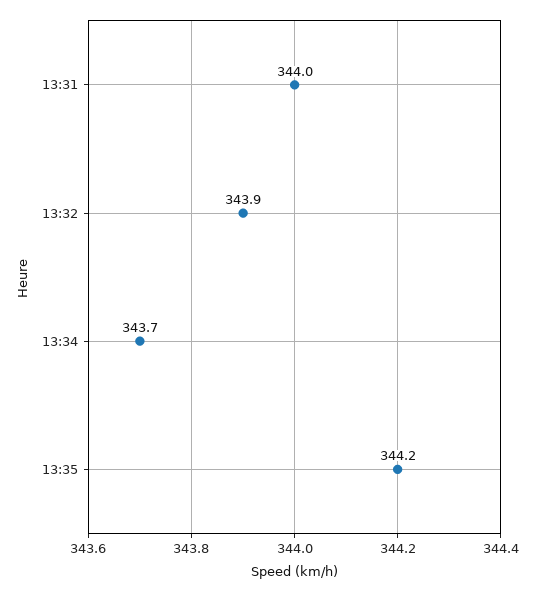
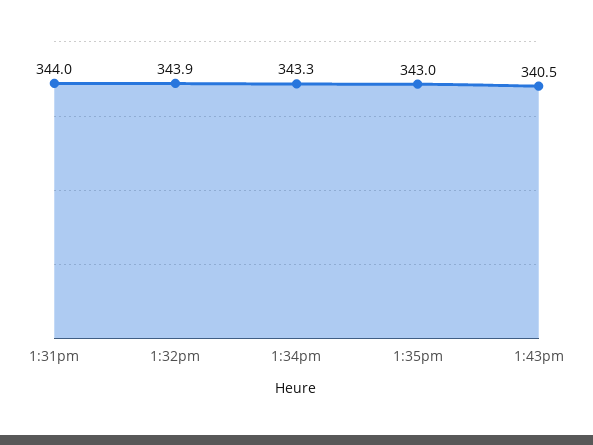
13:34: 343.7 -> 343.3
13:35: 344.2 -> 343
1:43pm: none -> 340.5

